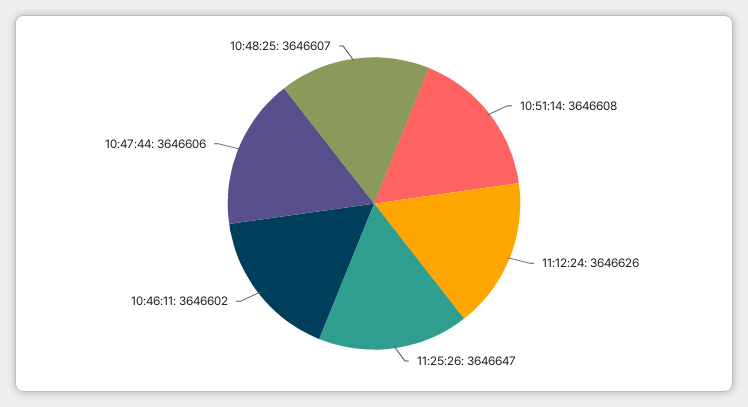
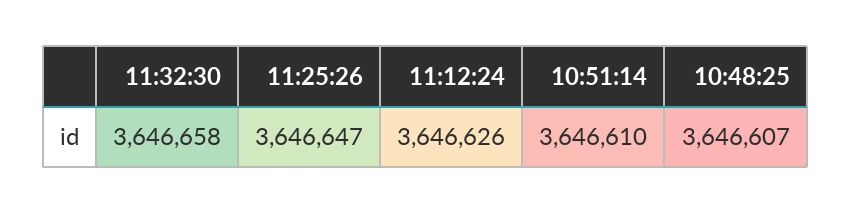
10:51:14: 3646608 -> 3646610
10:46:11: 3646602 -> none
10:47:44: 3646606 -> none
11:32:30: none -> 3646658

